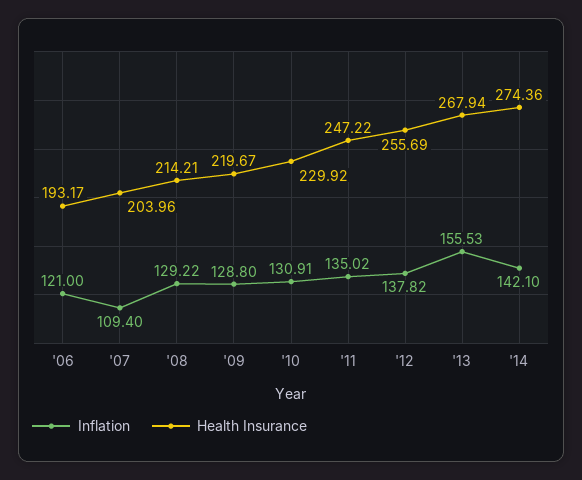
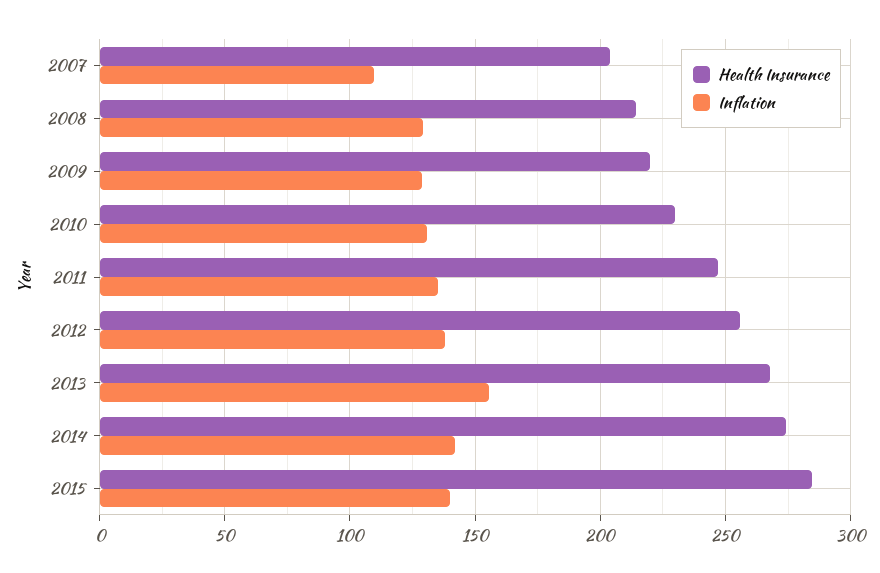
Inflation, '06: 121 -> none
Health Insurance, '06: 193.17 -> none
Health Insurance, 2015: none -> 285
Inflation, 2015: none -> 140

